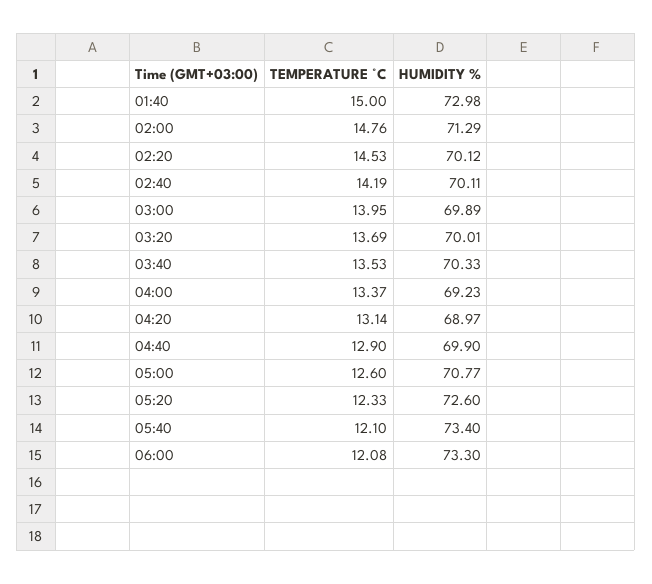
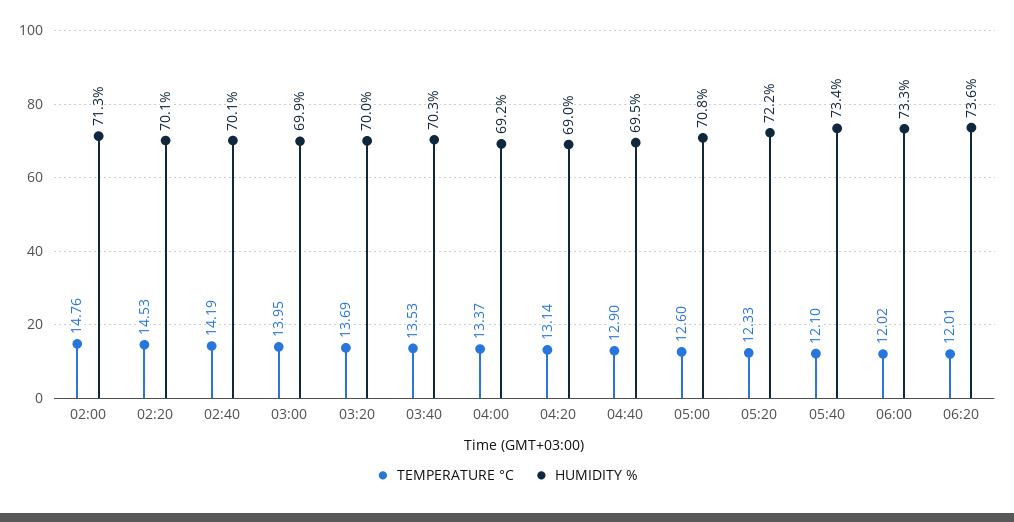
TEMPERATURE °C, 01:40: 15 -> none
HUMIDITY %, 01:40: 72.98 -> none
HUMIDITY %, 04:40: 69.9 -> 69.5
HUMIDITY %, 05:20: 72.6 -> 72.2
TEMPERATURE °C, 06:00: 12.08 -> 12.02
TEMPERATURE °C, 06:20: none -> 12.01
HUMIDITY %, 06:20: none -> 73.6

